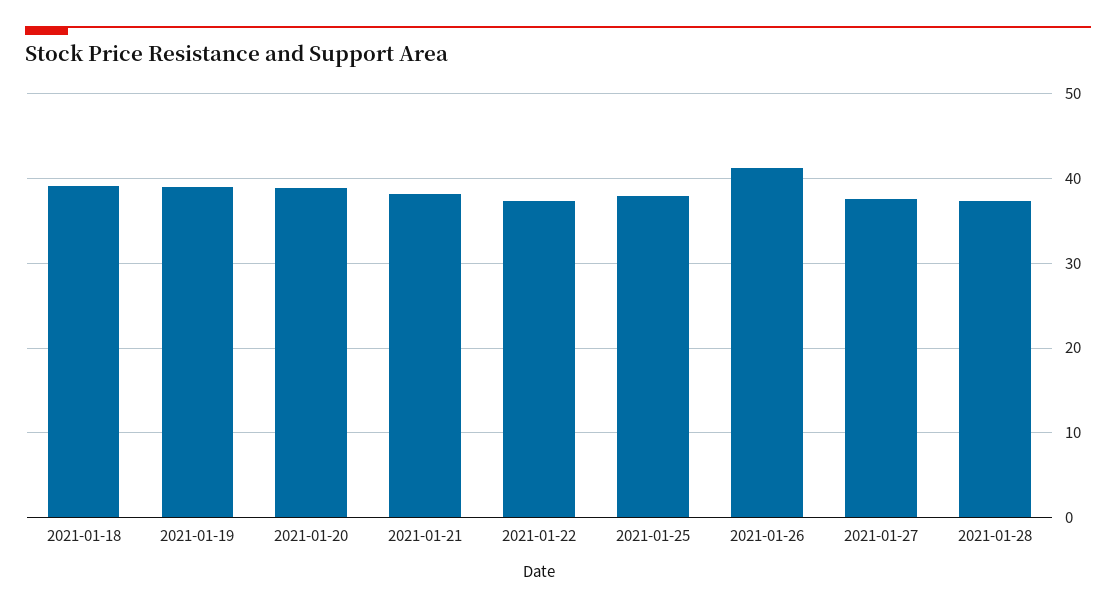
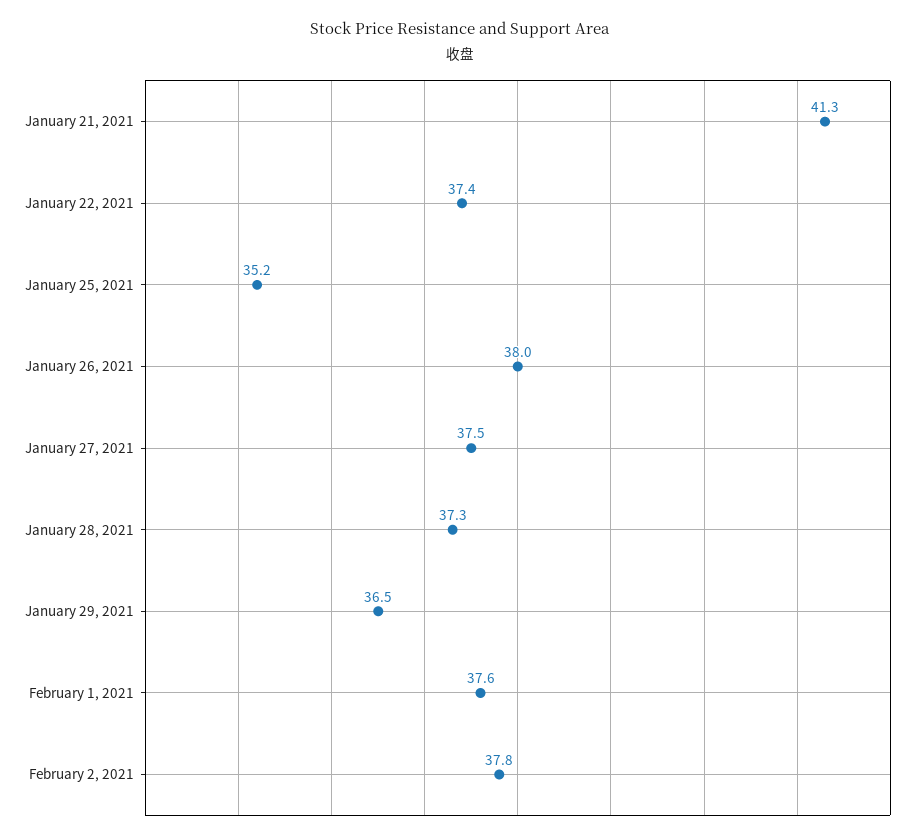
2021-01-18: 39 -> none
2021-01-19: 39 -> none
2021-01-20: 39 -> none
2021-01-21: 38 -> 41.3
2021-01-25: 38 -> 35.2
2021-01-26: 41 -> 38
January 29, 2021: none -> 36.5
February 1, 2021: none -> 37.6
February 2, 2021: none -> 37.8

